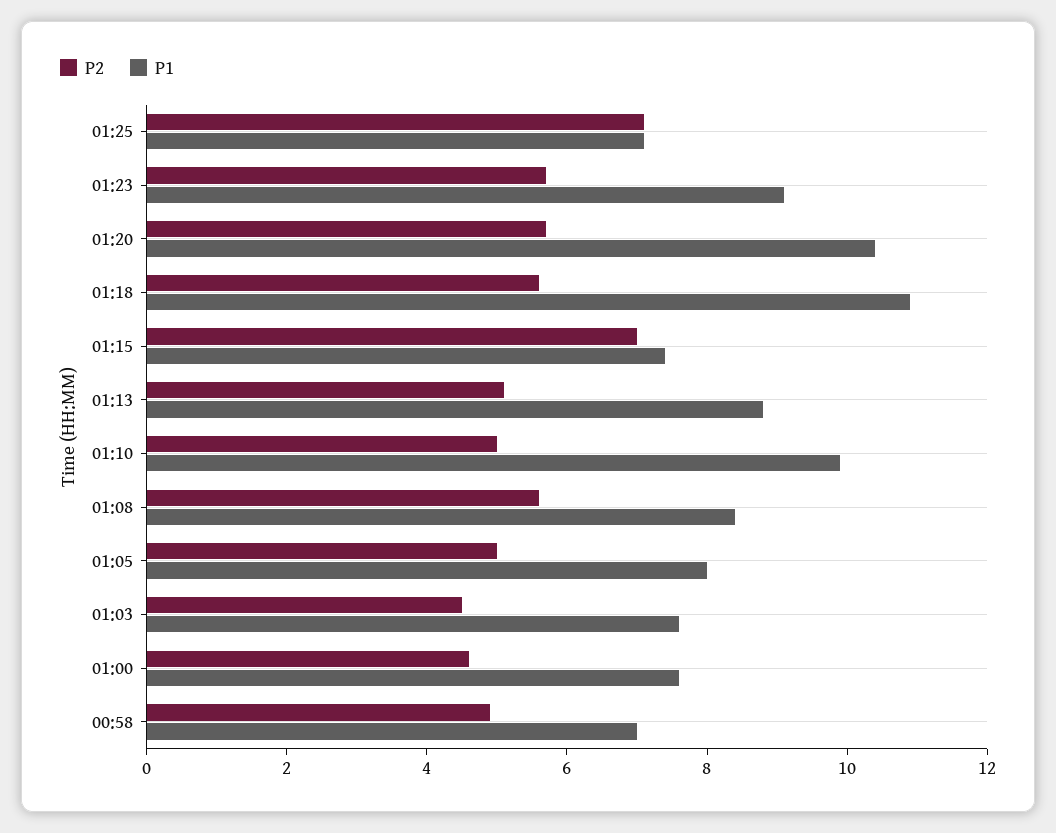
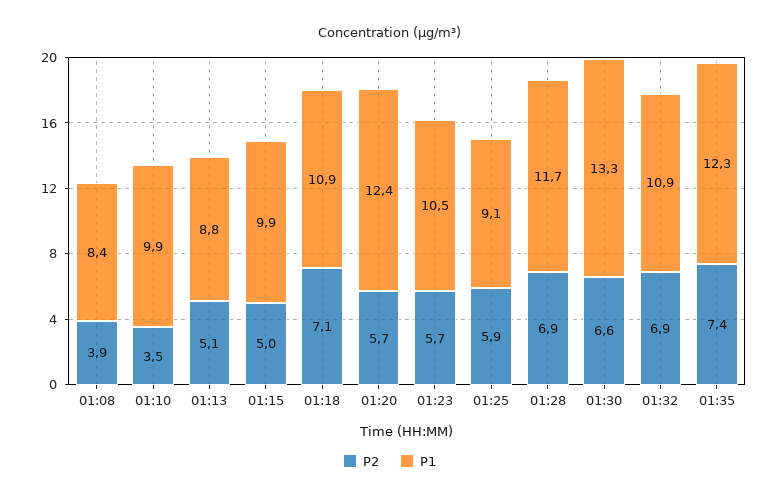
P2, 01:25: 7 -> 5.9
P1, 01:25: 7 -> 9.1
P1, 01:23: 9 -> 10.5
P1, 01:20: 10.5 -> 12.4
P2, 01:18: 5.5 -> 7.1
P2, 01:15: 7 -> 5
P1, 01:15: 7.5 -> 9.9
P2, 01:10: 5 -> 3.5
P2, 01:08: 5.5 -> 3.9
P2, 01:05: 5 -> none
P1, 01:05: 8 -> none
P2, 01:03: 4.5 -> none
P1, 01:03: 7.5 -> none
P2, 01:00: 4.5 -> none
P1, 01:00: 7.5 -> none
P2, 00:58: 5 -> none
P1, 00:58: 7 -> none
P2, 01:28: none -> 6.9
P1, 01:28: none -> 11.7
P2, 01:30: none -> 6.6
P1, 01:30: none -> 13.3
P2, 01:32: none -> 6.9
P1, 01:32: none -> 10.9
P2, 01:35: none -> 7.4
P1, 01:35: none -> 12.3

